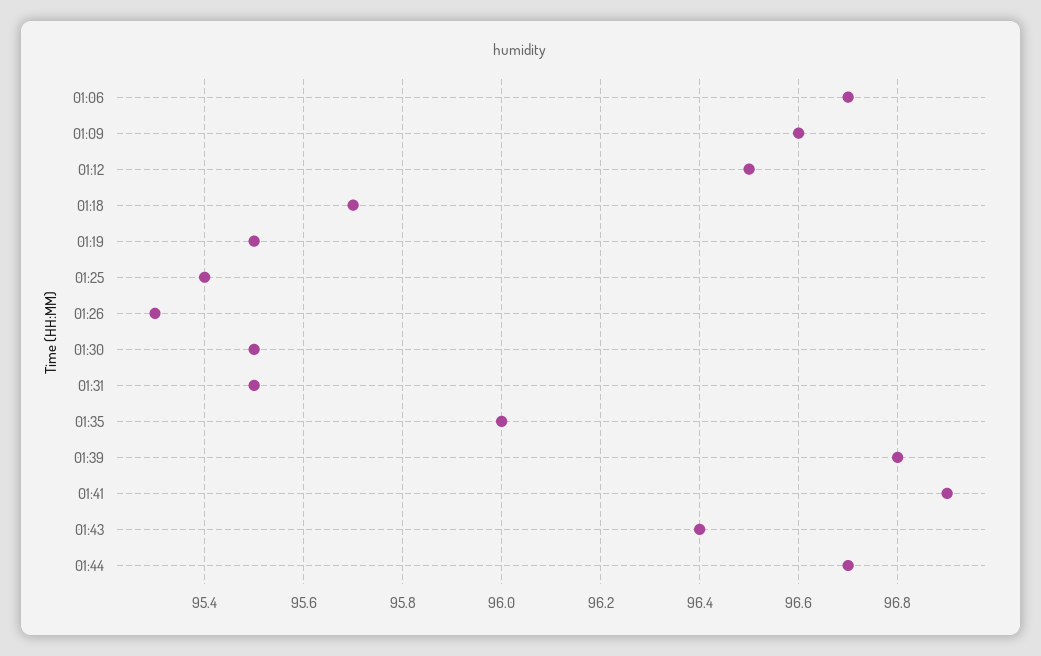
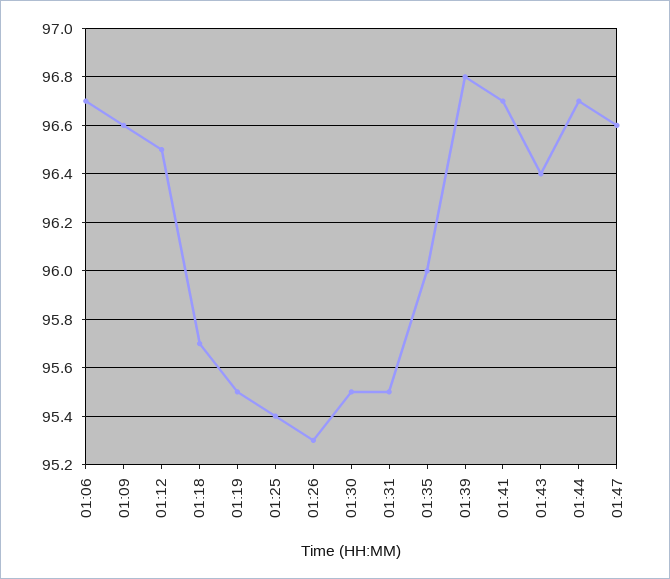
01:41: 96.9 -> 96.7
01:47: none -> 96.6

